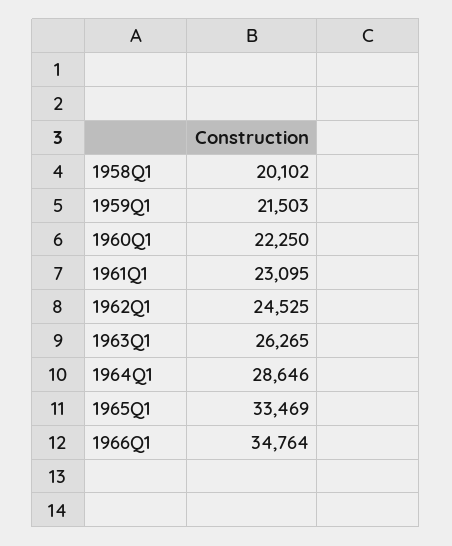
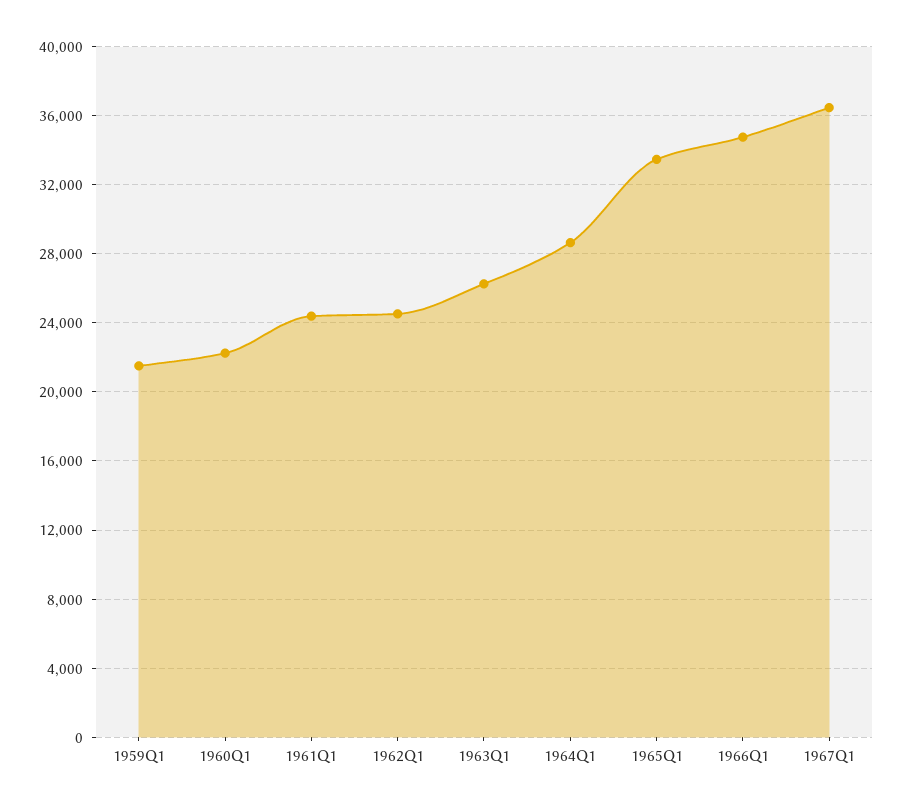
1958Q1: 20102 -> none
1961Q1: 23095 -> 24500
1967Q1: none -> 36500

